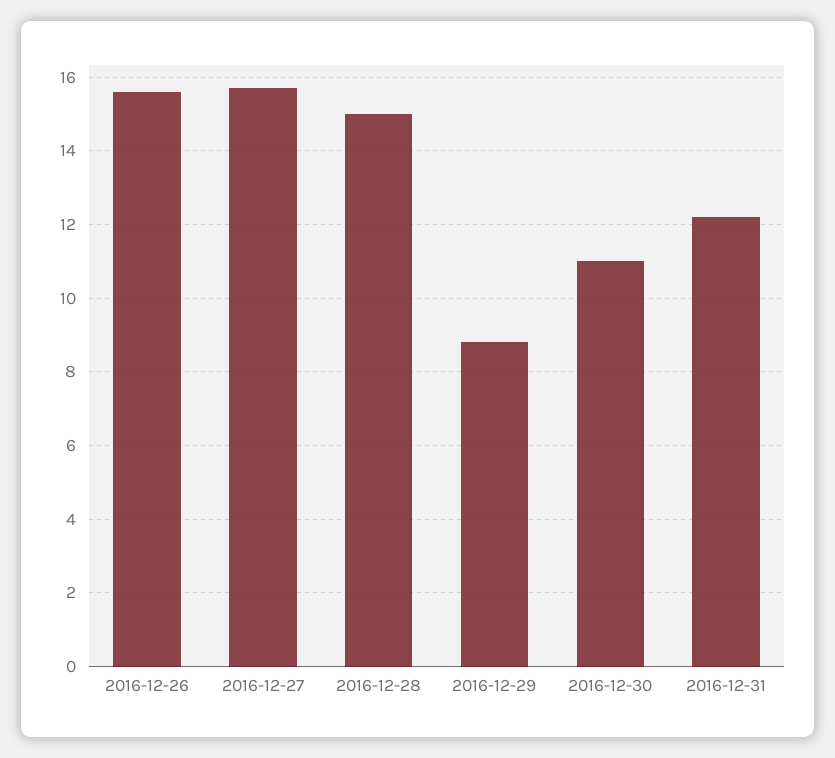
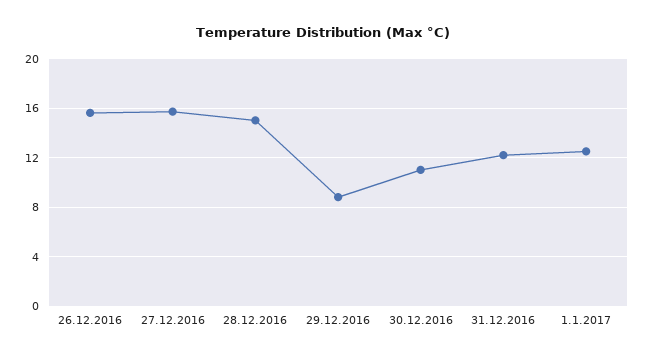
1.1.2017: none -> 12.5

